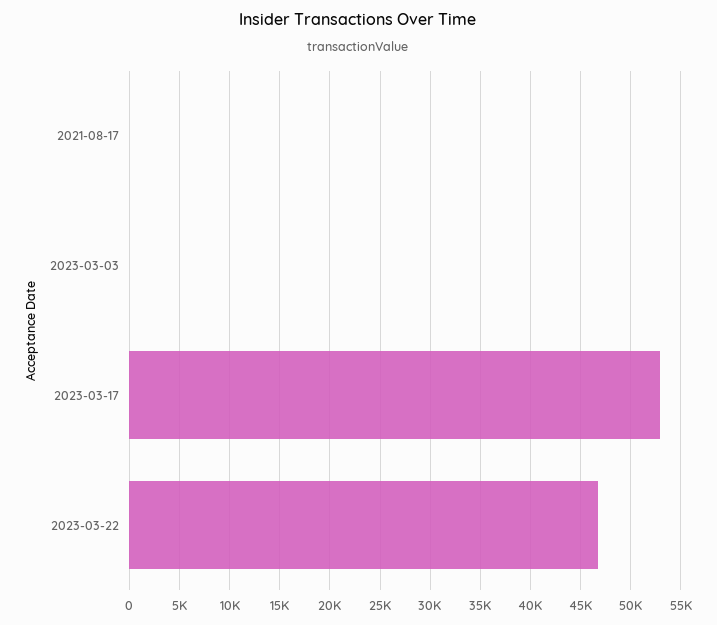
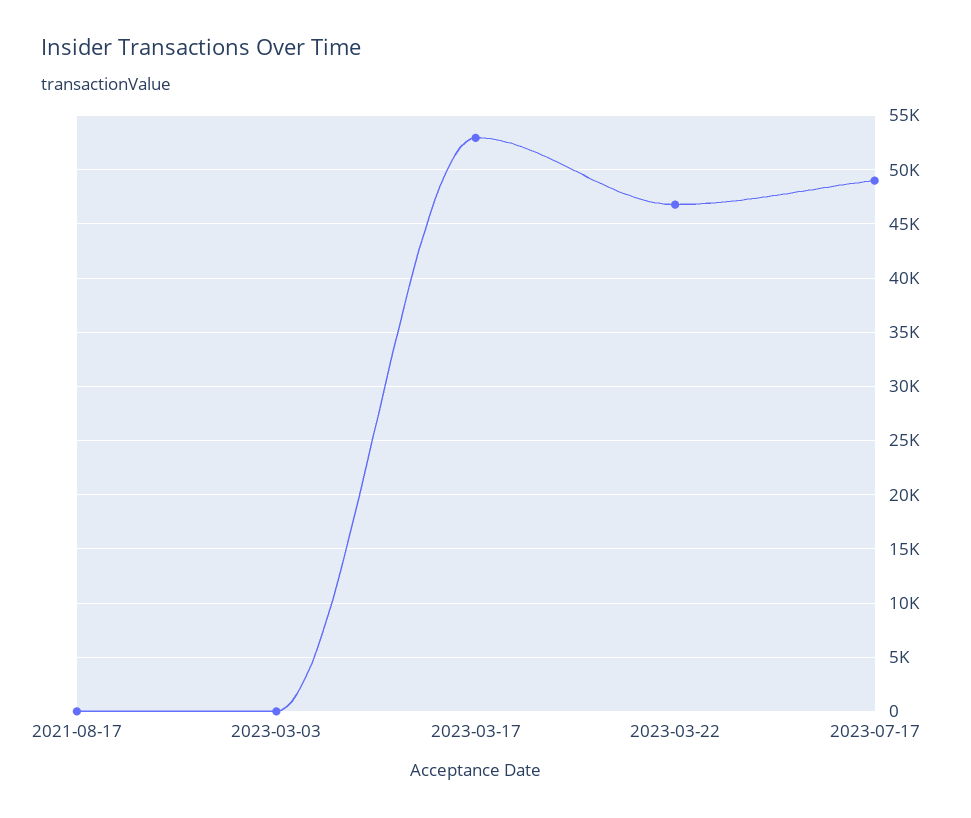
2023-07-17: none -> 49000

